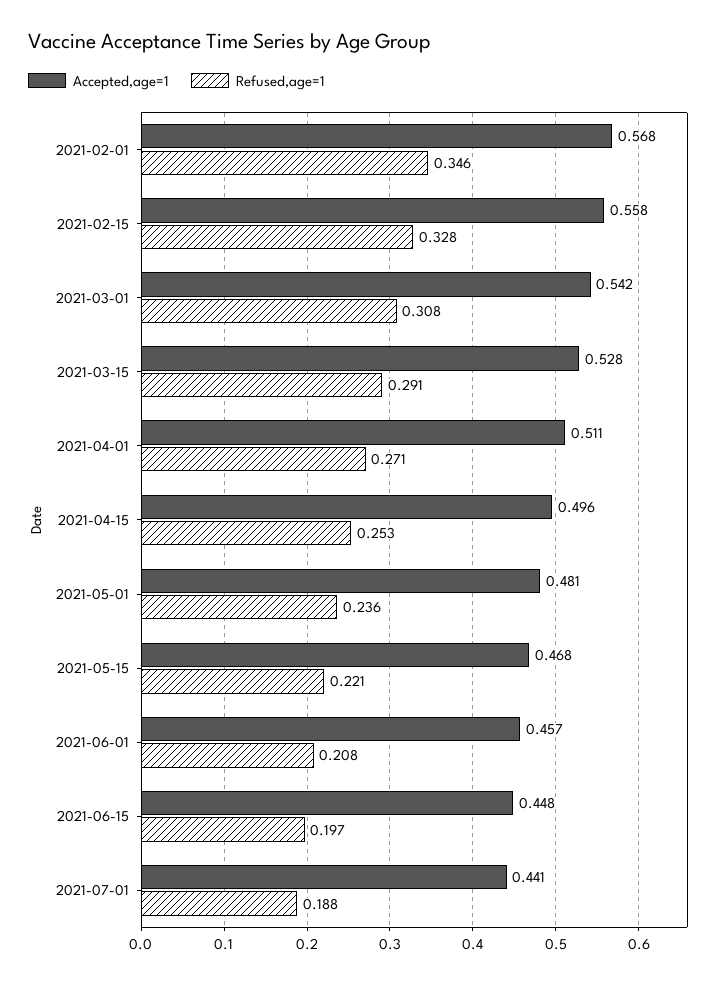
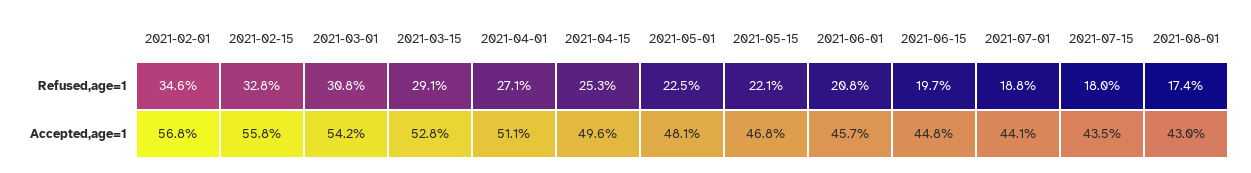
Refused,age=1, 2021-05-01: 0.236 -> 0.225
Refused,age=1, 2021-07-15: none -> 0.18
Refused,age=1, 2021-08-01: none -> 0.174
Accepted,age=1, 2021-07-15: none -> 0.435
Accepted,age=1, 2021-08-01: none -> 0.43

